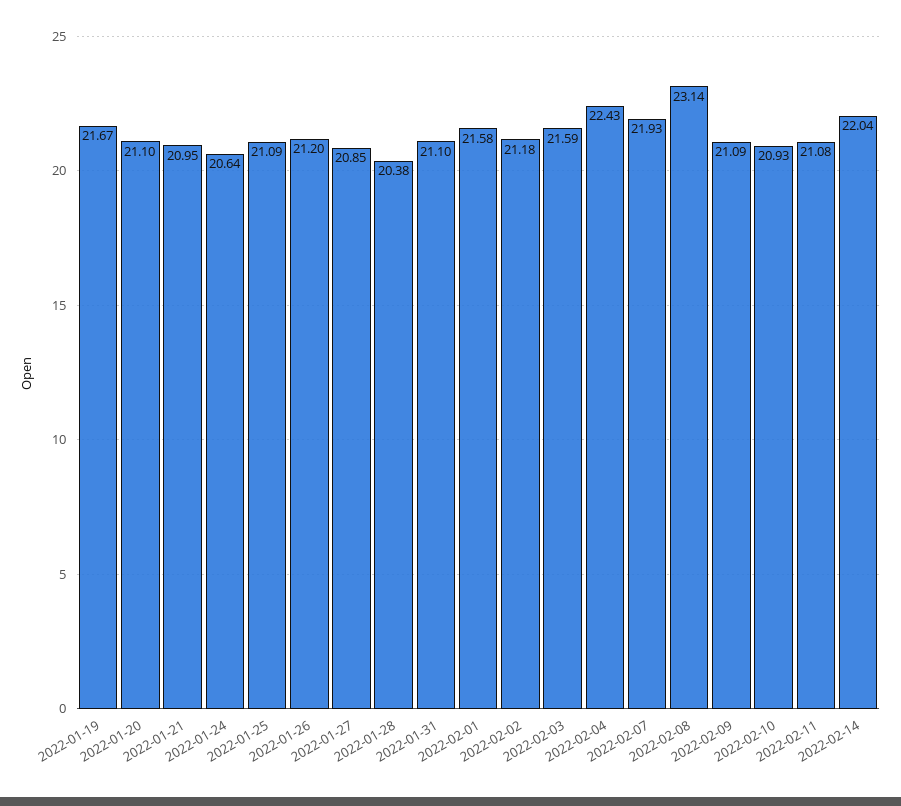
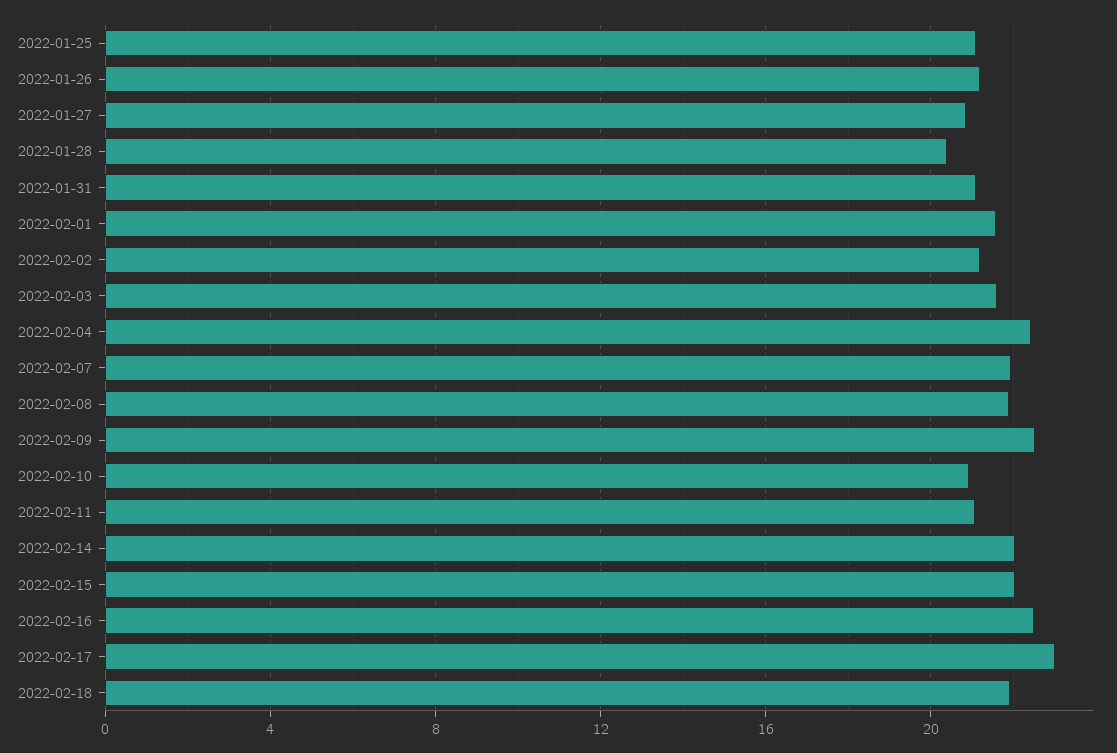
2022-01-19: 21.67 -> none
2022-01-20: 21.1 -> none
2022-01-21: 20.95 -> none
2022-01-24: 20.64 -> none
2022-02-08: 23.14 -> 22
2022-02-09: 21.09 -> 22.5
2022-02-15: none -> 22
2022-02-16: none -> 22.5
2022-02-17: none -> 23
2022-02-18: none -> 22

